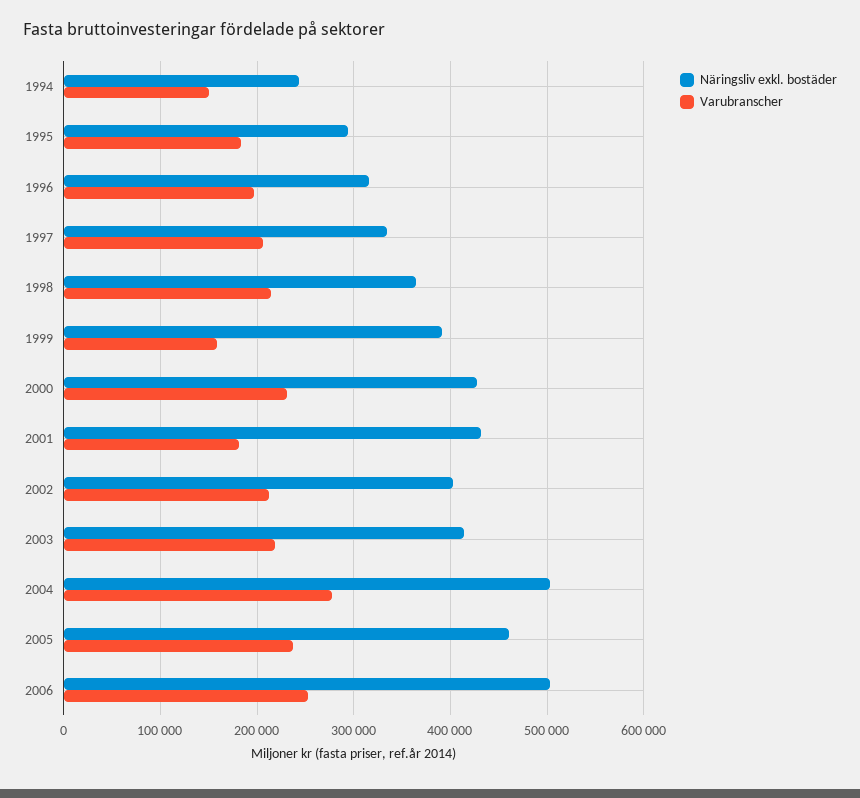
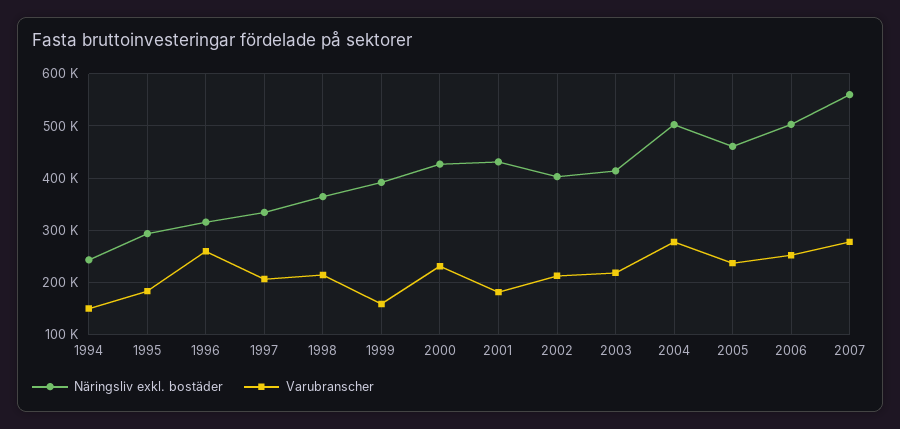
Varubranscher, 1996: 200000 -> 260000
Näringsliv exkl. bostäder, 2007: none -> 560000
Varubranscher, 2007: none -> 280000

